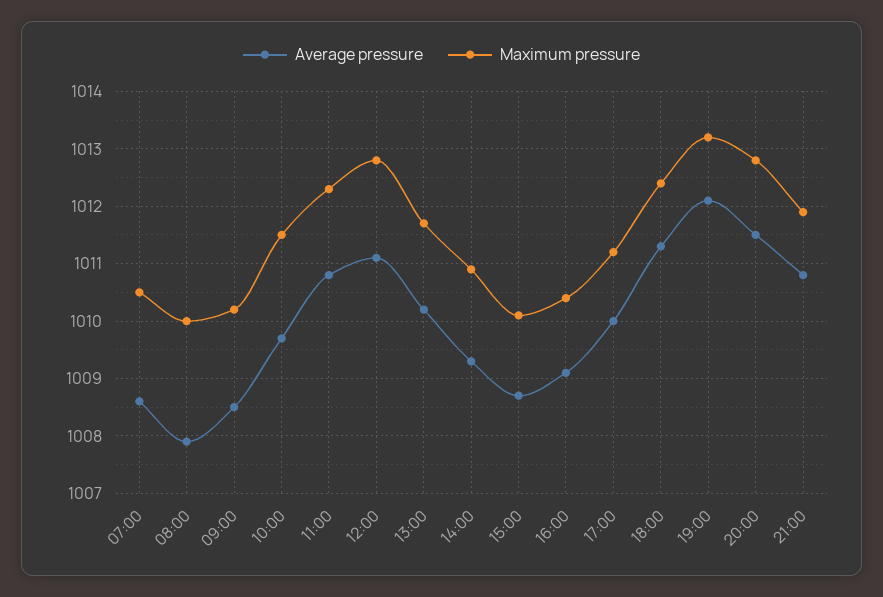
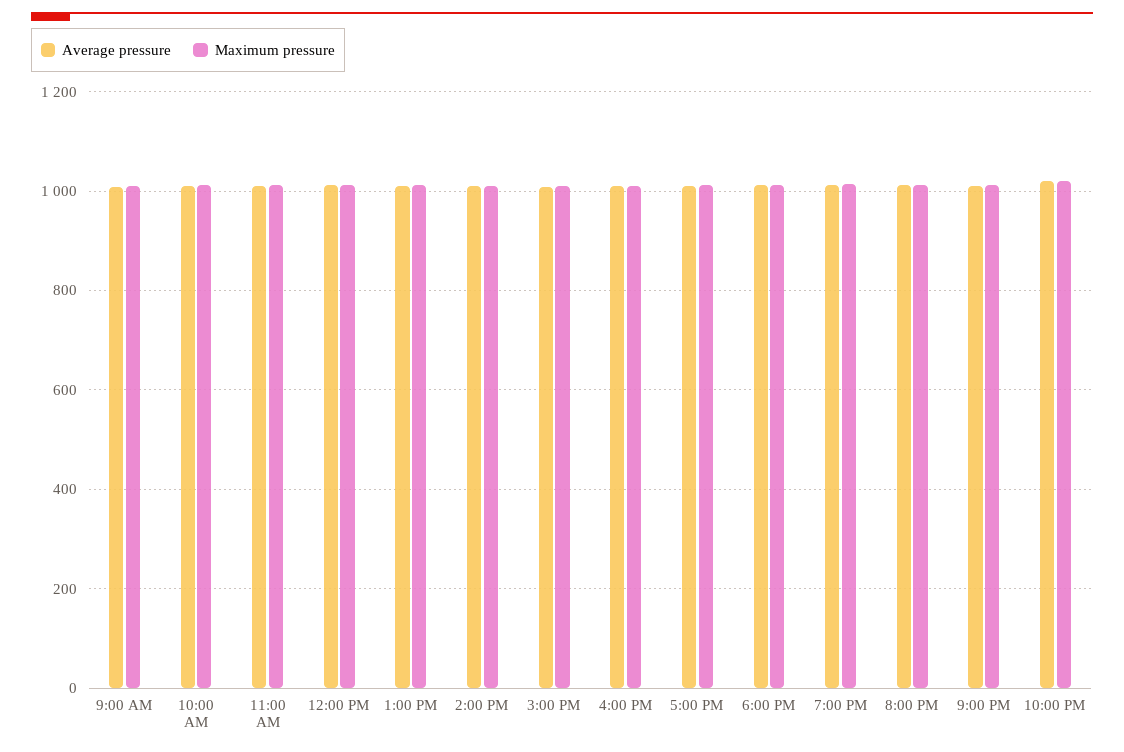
Average pressure, 07:00: 1008.5 -> none
Maximum pressure, 07:00: 1010.5 -> none
Average pressure, 08:00: 1008 -> none
Maximum pressure, 08:00: 1010 -> none
Average pressure, 10:00 PM: none -> 1020
Maximum pressure, 10:00 PM: none -> 1020

